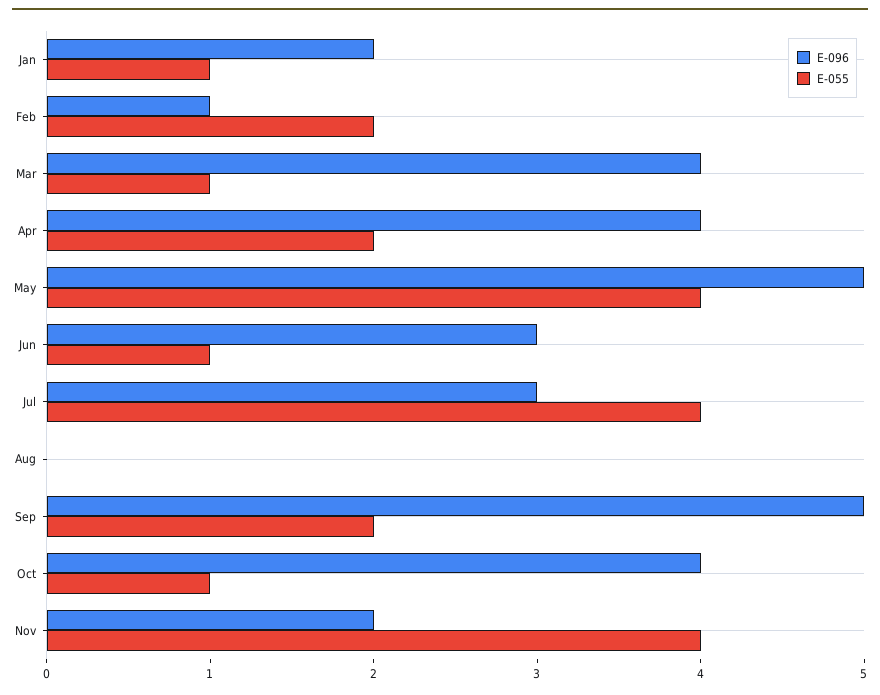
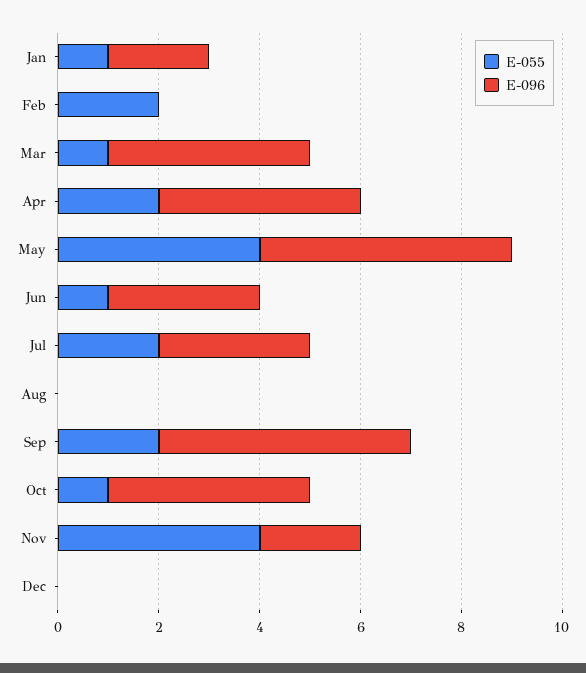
E-096, Feb: 1 -> 0
E-055, Jul: 4 -> 2
E-055, Dec: none -> 0
E-096, Dec: none -> 0

